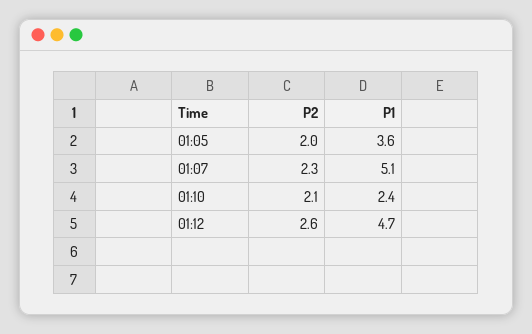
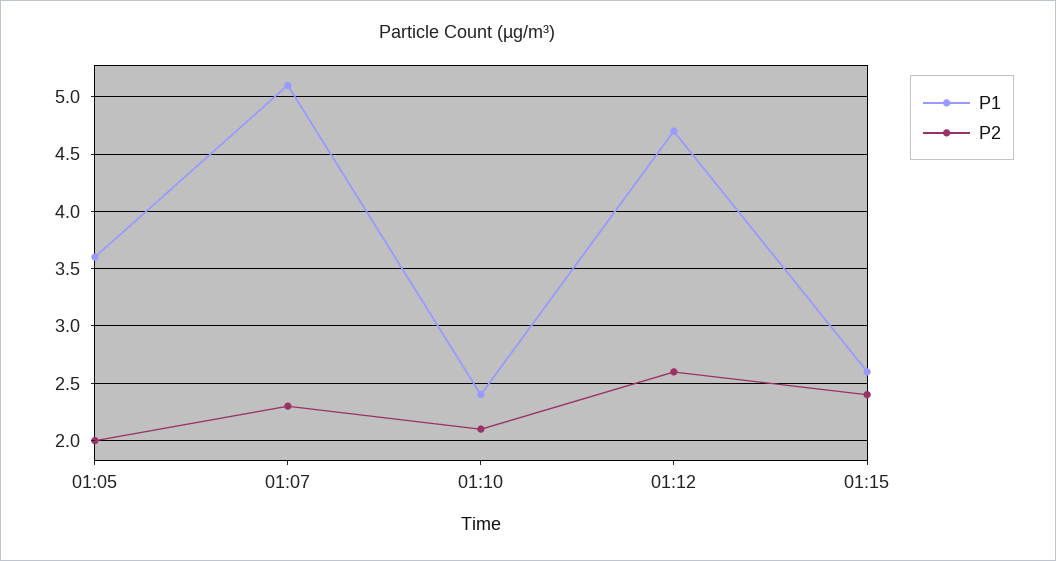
P1, 01:15: none -> 2.6
P2, 01:15: none -> 2.4

